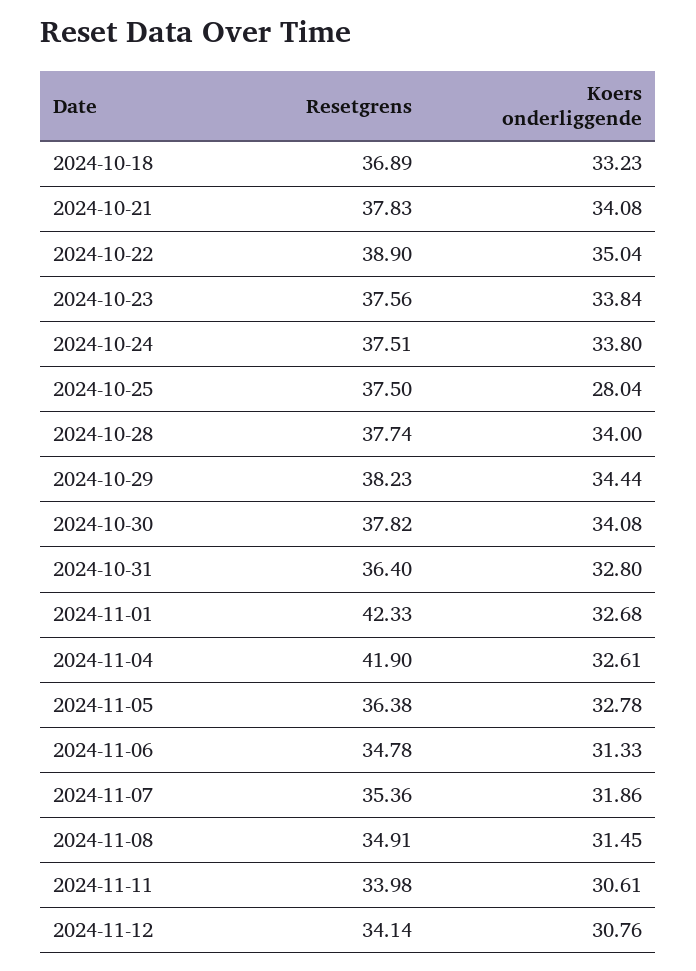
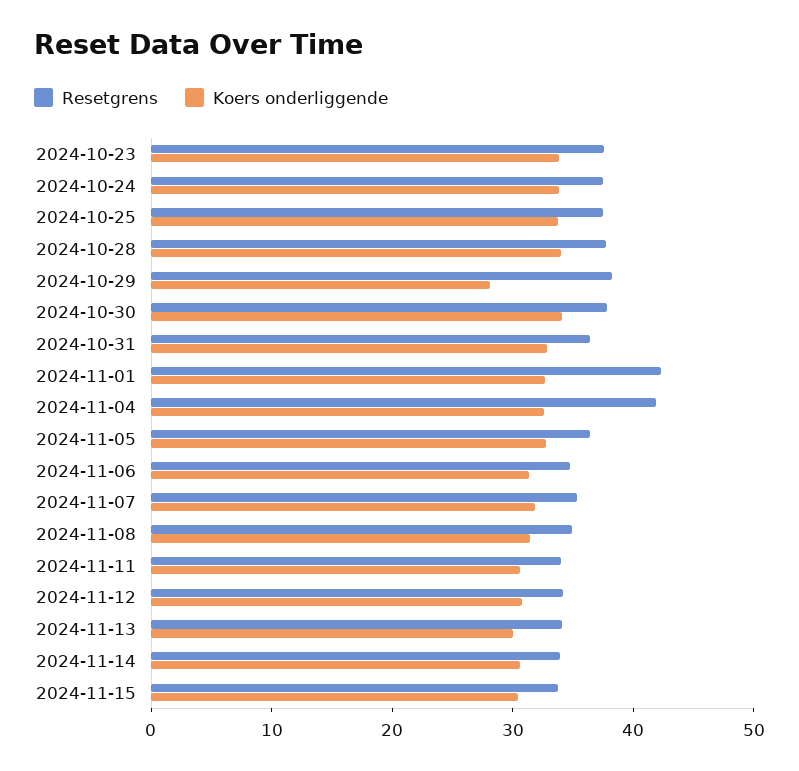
Resetgrens, 2024-10-18: 36.89 -> none
Koers onderliggende, 2024-10-18: 33.23 -> none
Resetgrens, 2024-10-21: 37.83 -> none
Koers onderliggende, 2024-10-21: 34.08 -> none
Resetgrens, 2024-10-22: 38.9 -> none
Koers onderliggende, 2024-10-22: 35.04 -> none
Koers onderliggende, 2024-10-25: 28.04 -> 34
Koers onderliggende, 2024-10-29: 34.44 -> 28
Resetgrens, 2024-11-13: none -> 34
Koers onderliggende, 2024-11-13: none -> 30
Resetgrens, 2024-11-14: none -> 34
Koers onderliggende, 2024-11-14: none -> 30
Resetgrens, 2024-11-15: none -> 34
Koers onderliggende, 2024-11-15: none -> 30

